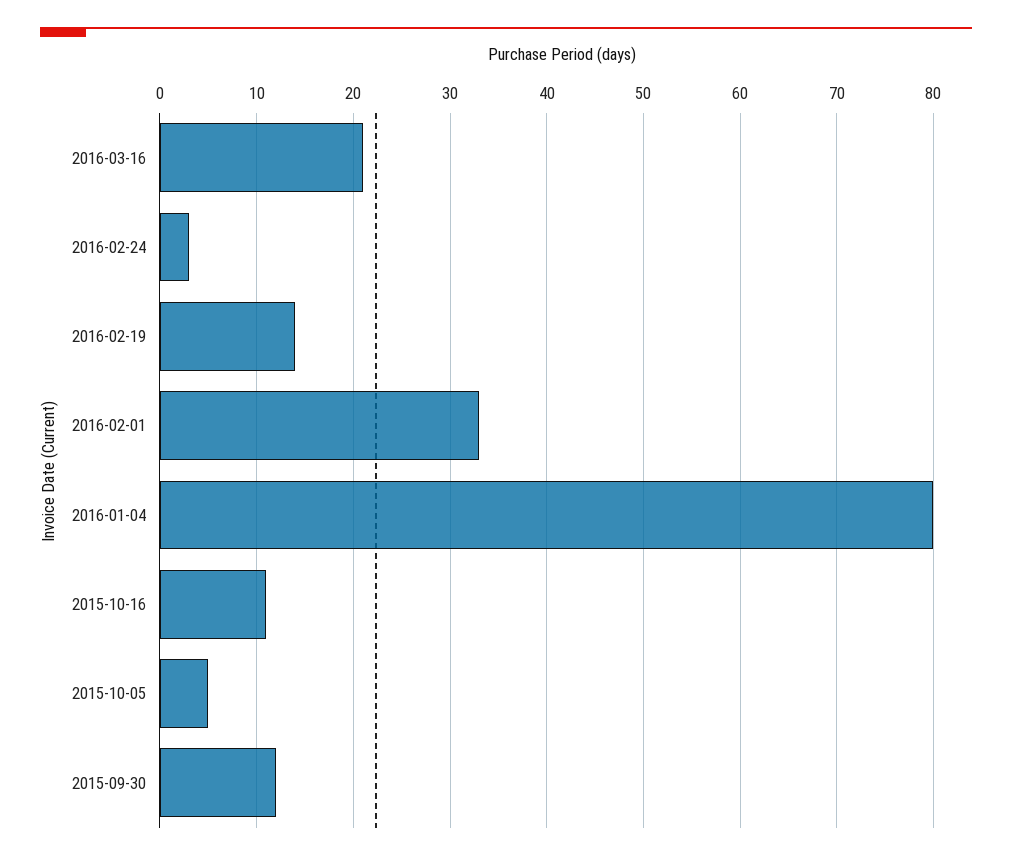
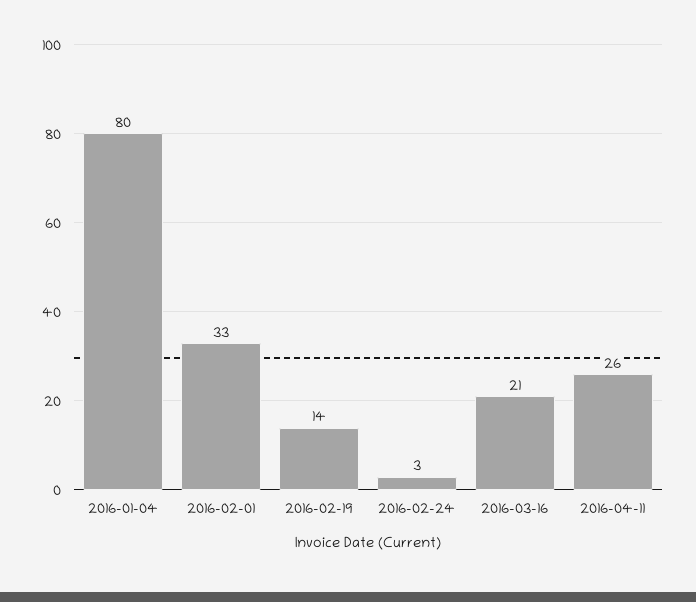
2015-10-16: 11 -> none
2015-10-05: 5 -> none
2015-09-30: 12 -> none
2016-04-11: none -> 26

